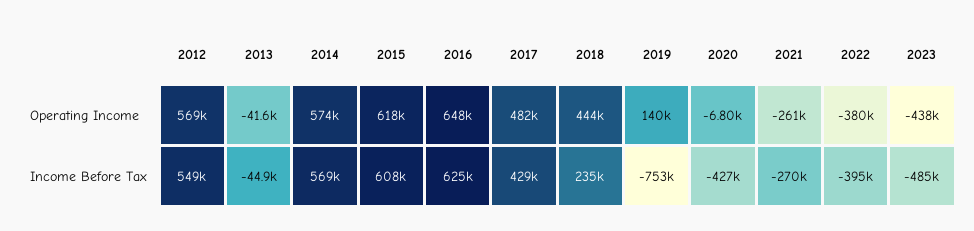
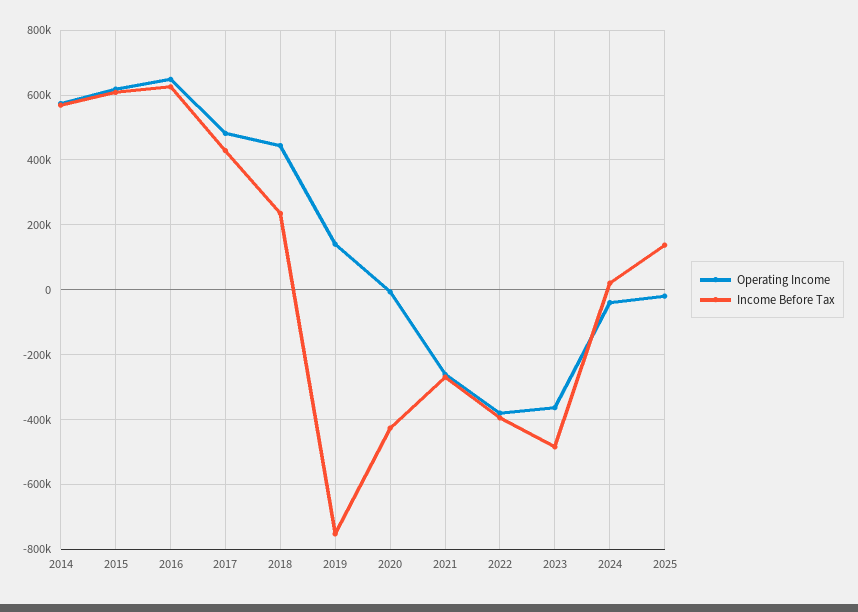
Operating Income, 2012: 569000 -> none
Operating Income, 2013: -41600 -> none
Operating Income, 2023: -438000 -> -360000
Income Before Tax, 2012: 549000 -> none
Income Before Tax, 2013: -44900 -> none
Operating Income, 2024: none -> -40000
Income Before Tax, 2024: none -> 20000
Operating Income, 2025: none -> -20000
Income Before Tax, 2025: none -> 140000

